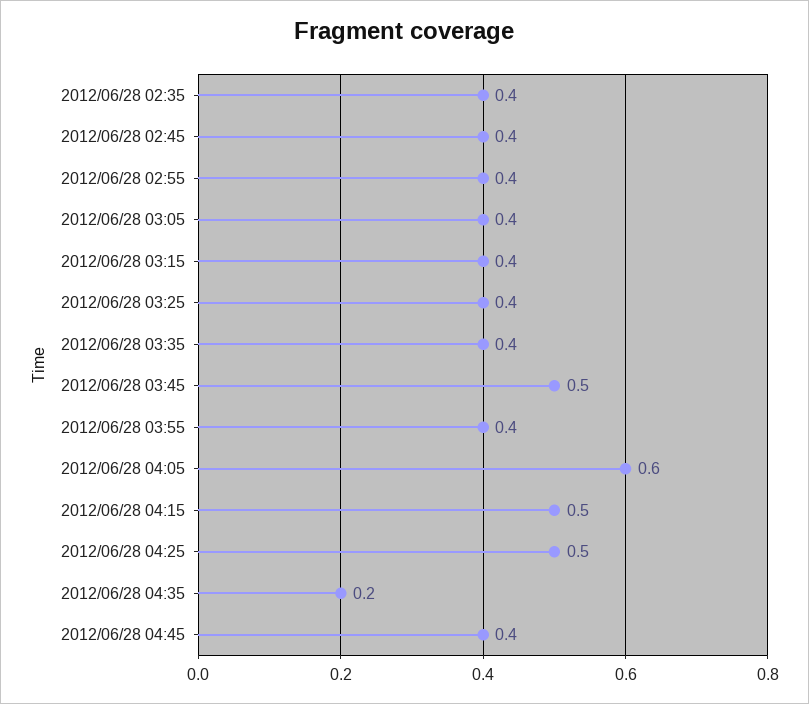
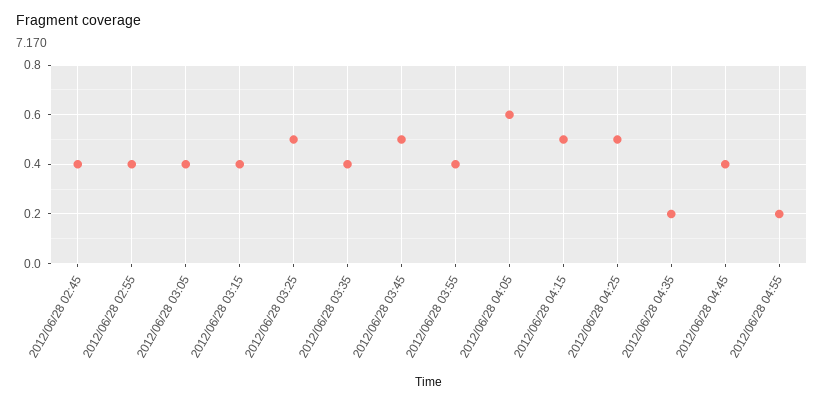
2012/06/28 02:35: 0.4 -> none
2012/06/28 03:25: 0.4 -> 0.5
2012/06/28 04:55: none -> 0.2

